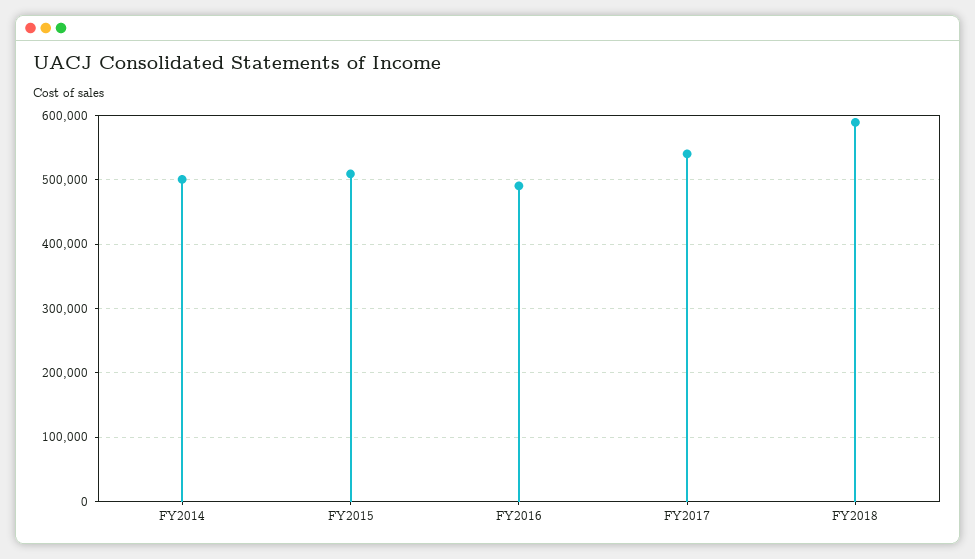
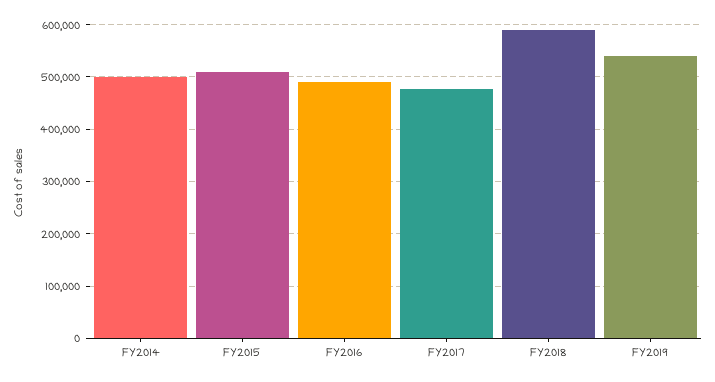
FY2017: 540000 -> 480000
FY2019: none -> 540000

